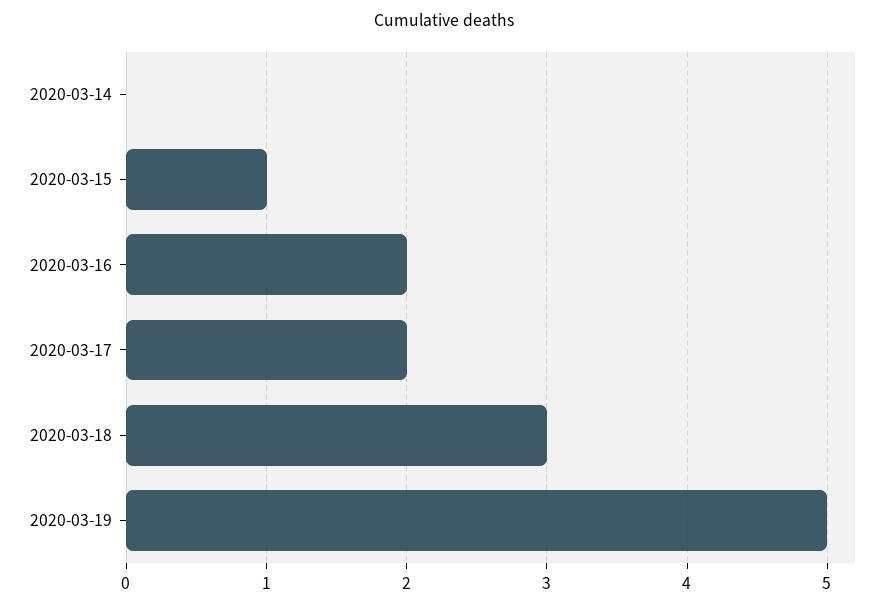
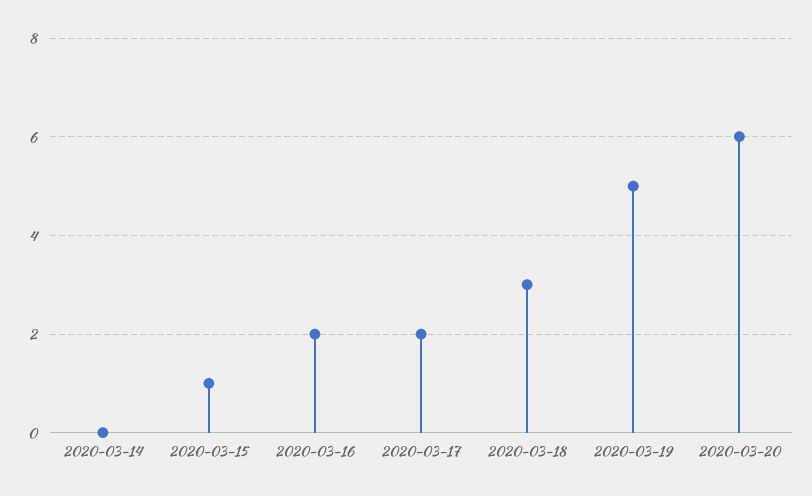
2020-03-20: none -> 6

